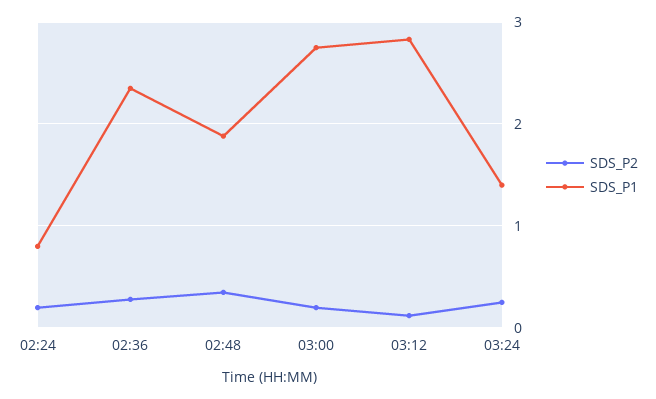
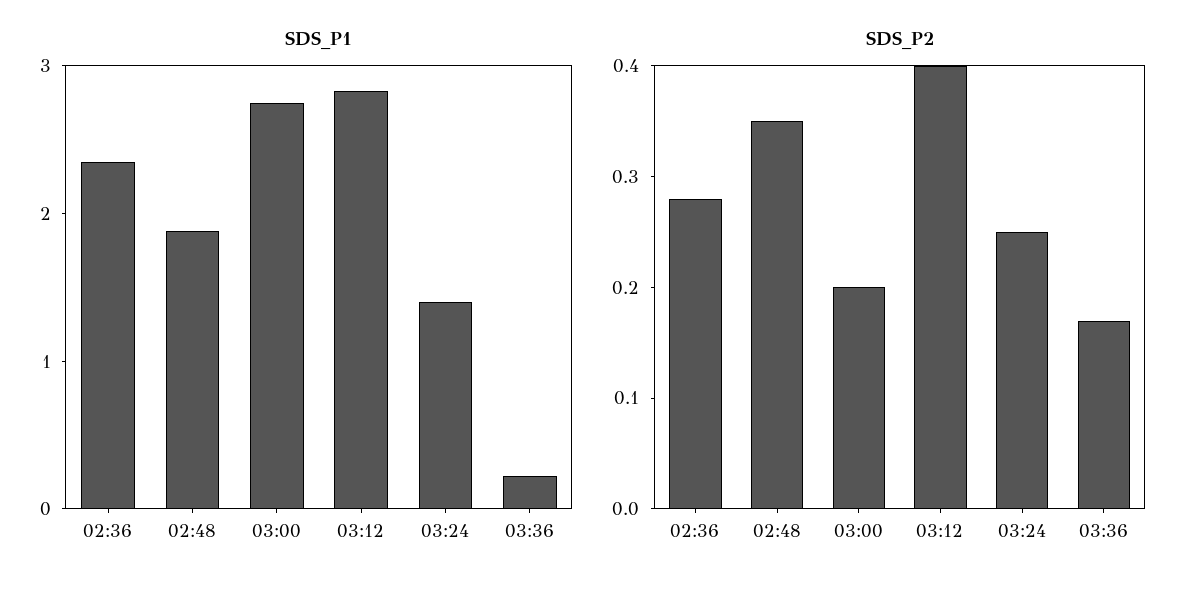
SDS_P2, 02:24: 0.2 -> none
SDS_P1, 02:24: 0.8 -> none
SDS_P2, 03:12: 0.1 -> 0.4
SDS_P1, 03:36: none -> 0.2
SDS_P2, 03:36: none -> 0.17

